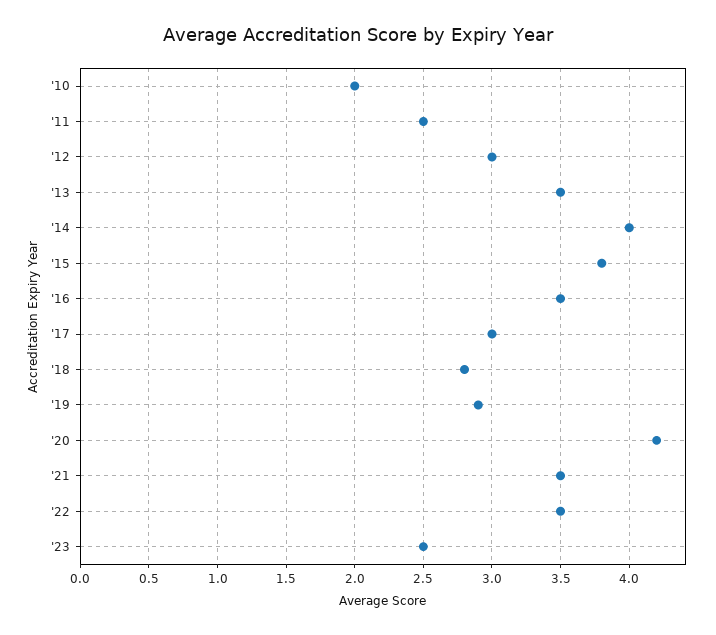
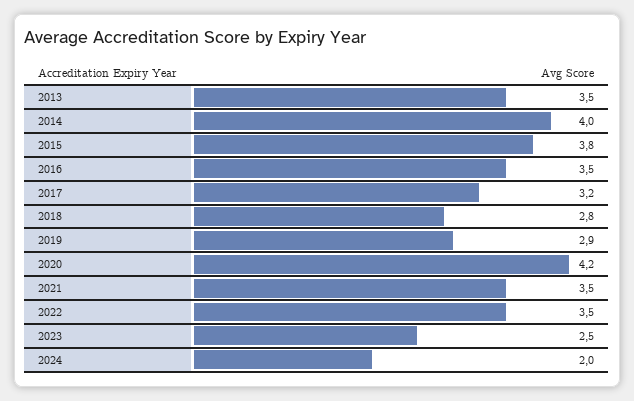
'10: 2 -> none
'11: 2.5 -> none
'12: 3 -> none
'17: 3 -> 3.2
2024: none -> 2

